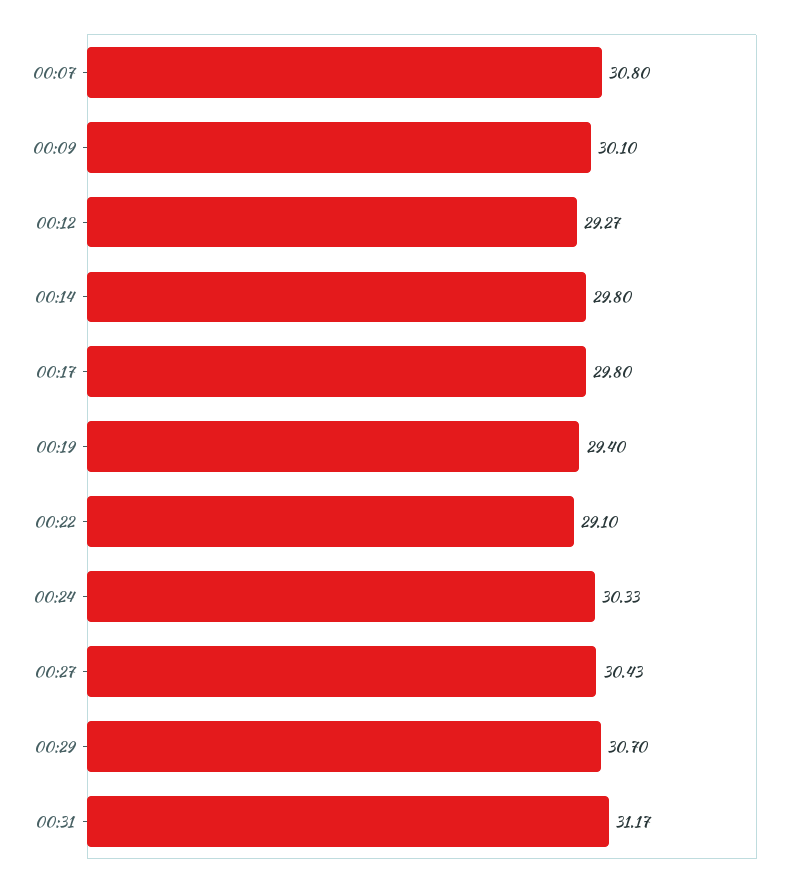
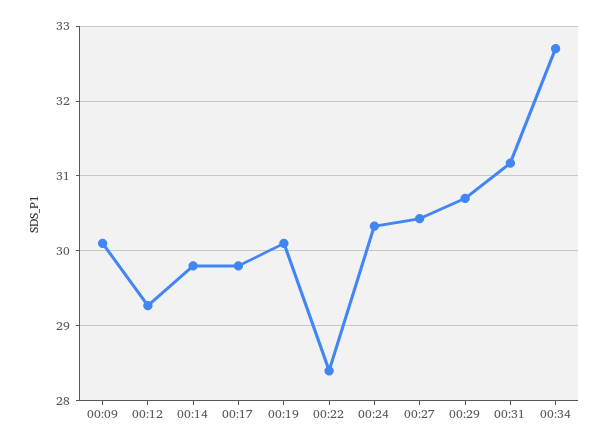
00:07: 30.8 -> none
00:19: 29.4 -> 30.1
00:22: 29.1 -> 28.4
00:34: none -> 32.7

